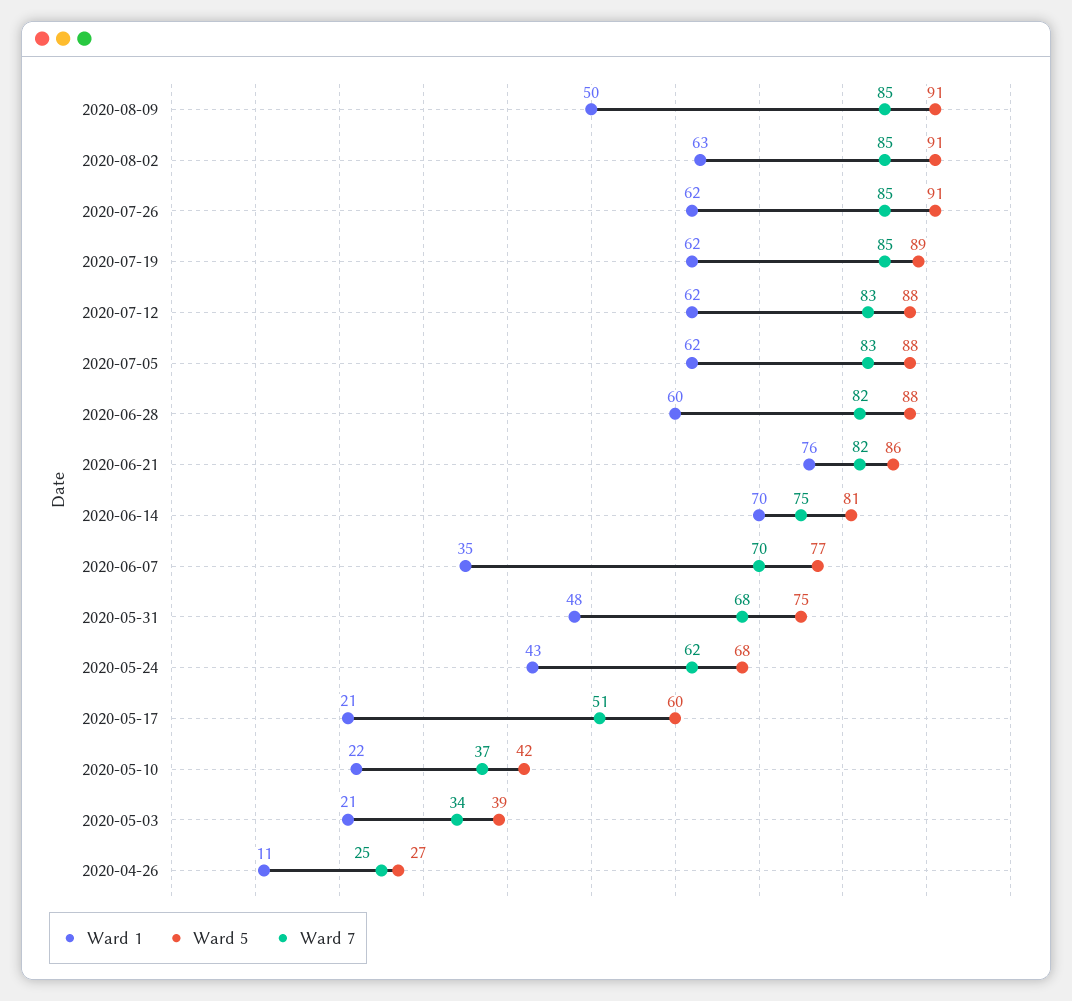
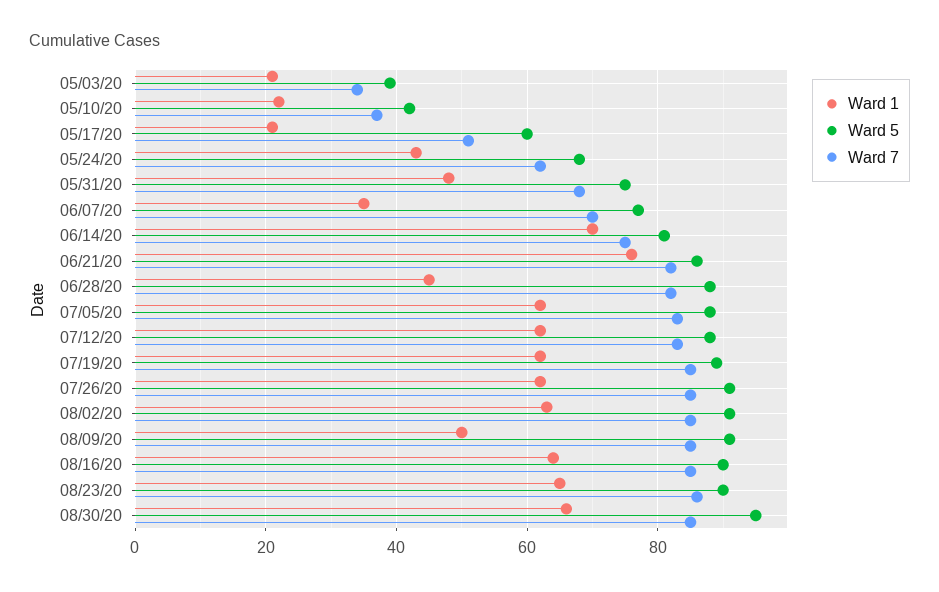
Ward 1, 2020-06-28: 60 -> 45
Ward 1, 2020-04-26: 11 -> none
Ward 5, 2020-04-26: 27 -> none
Ward 7, 2020-04-26: 25 -> none
Ward 1, 08/16/20: none -> 65
Ward 5, 08/16/20: none -> 90
Ward 7, 08/16/20: none -> 85
Ward 1, 08/23/20: none -> 65
Ward 5, 08/23/20: none -> 90
Ward 7, 08/23/20: none -> 85
Ward 1, 08/30/20: none -> 65
Ward 5, 08/30/20: none -> 95
Ward 7, 08/30/20: none -> 85

